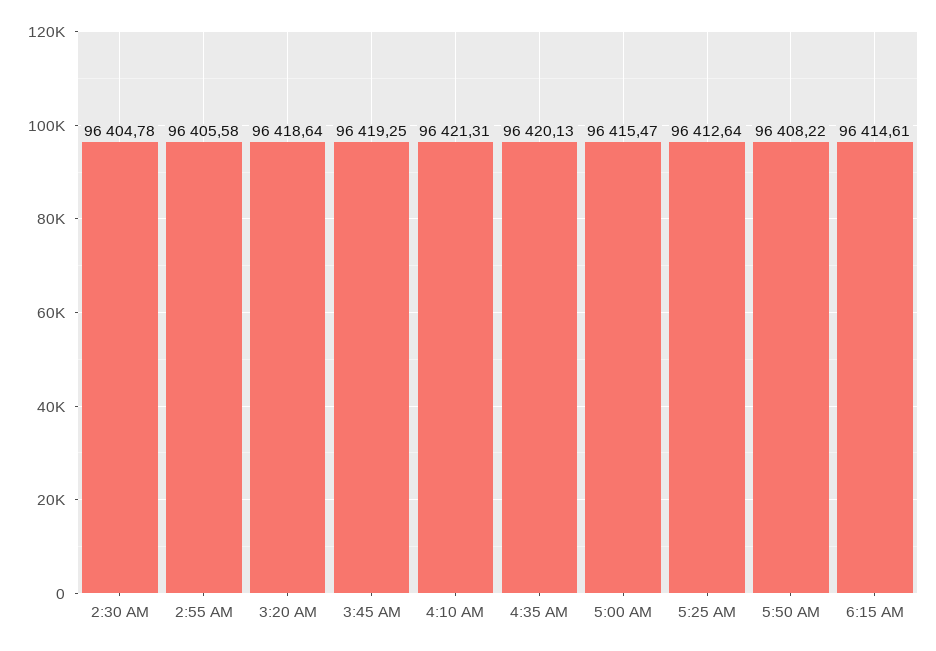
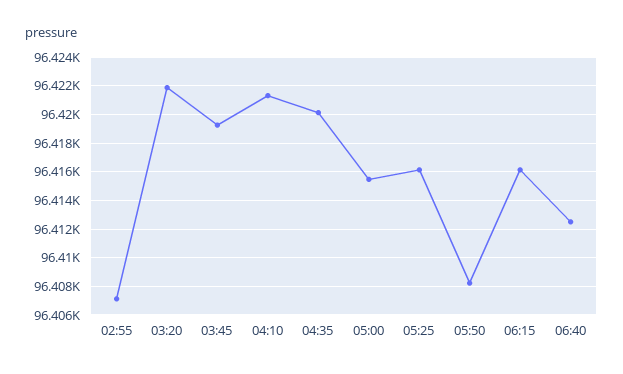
2:30 AM: 96404.78 -> none
2:55 AM: 96405.58 -> 96407
3:20 AM: 96418.64 -> 96422
5:25 AM: 96412.64 -> 96416
6:15 AM: 96414.61 -> 96416
06:40: none -> 96412.5

